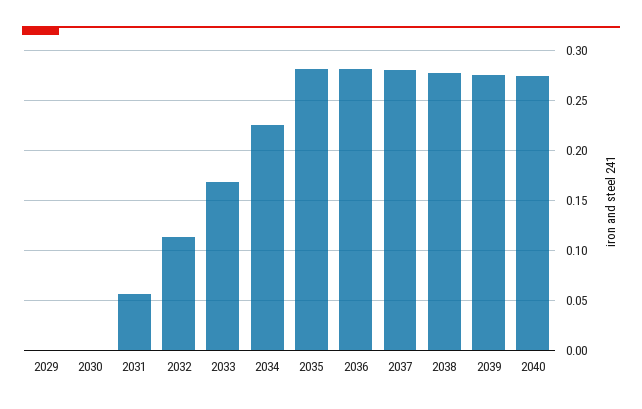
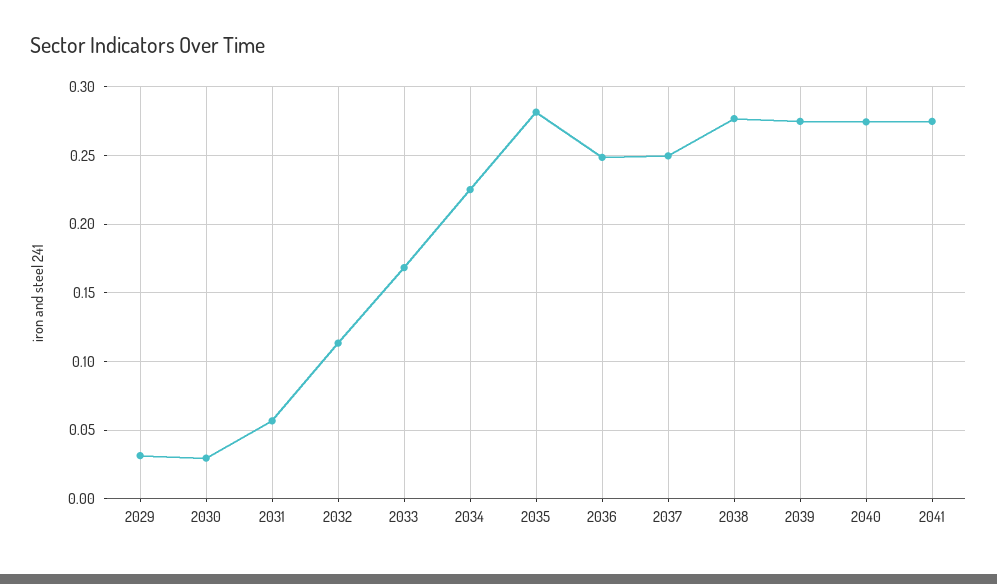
2029: 0 -> 0.03
2030: 0 -> 0.03
2036: 0.28 -> 0.25
2037: 0.28 -> 0.25
2041: none -> 0.275

